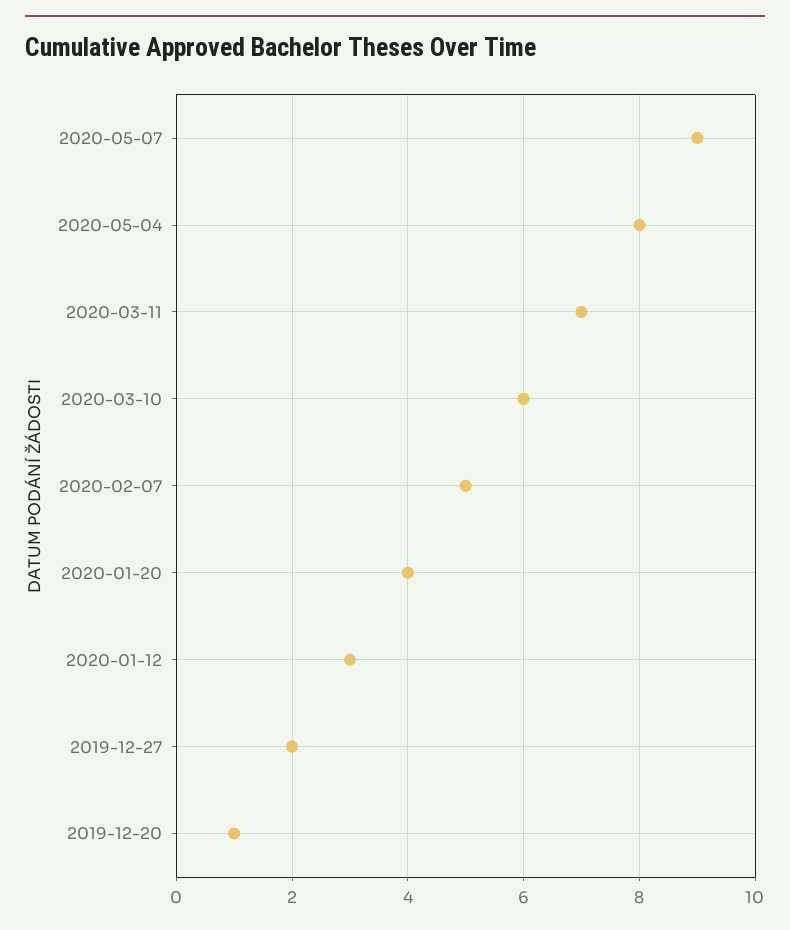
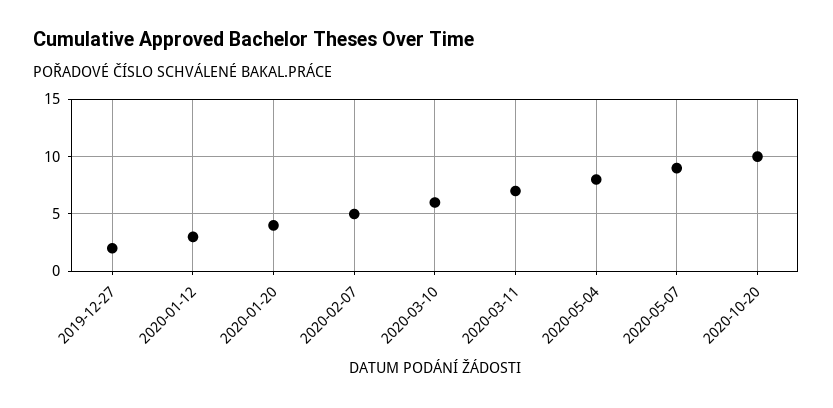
2019-12-20: 1 -> none
2020-10-20: none -> 10

